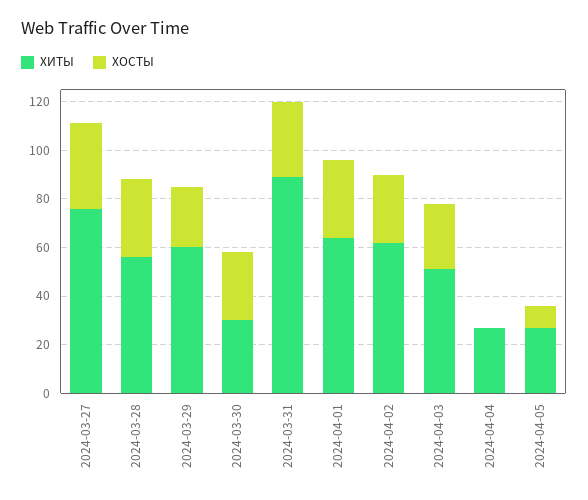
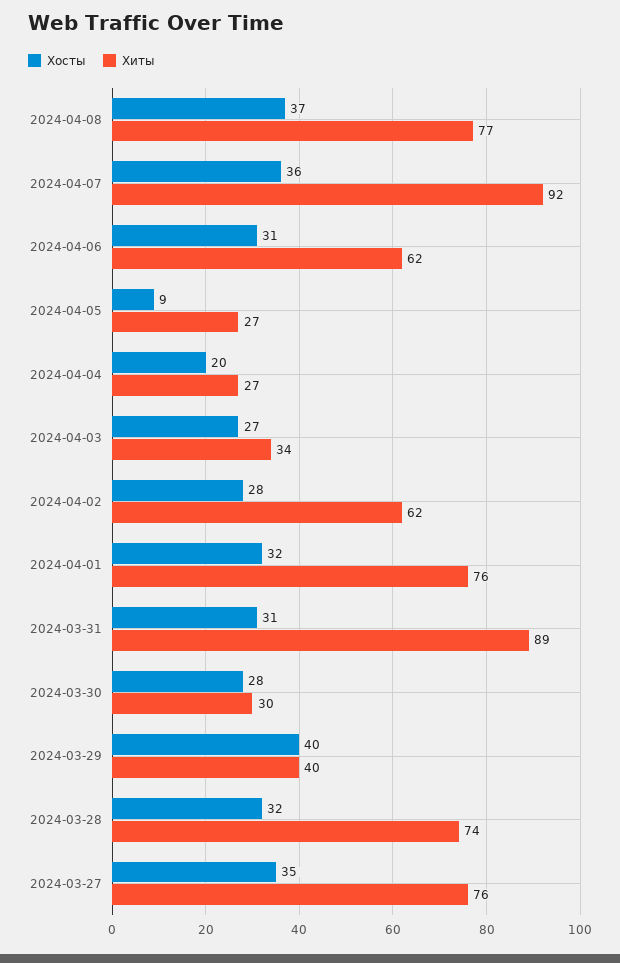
ХИТЫ, 2024-03-28: 55 -> 74
ХИТЫ, 2024-03-29: 60 -> 40
ХОСТЫ, 2024-03-29: 25 -> 40
ХИТЫ, 2024-04-01: 65 -> 76
ХИТЫ, 2024-04-03: 50 -> 34
ХОСТЫ, 2024-04-04: 0 -> 20
ХОСТЫ, 2024-04-08: none -> 37
ХИТЫ, 2024-04-08: none -> 77
ХОСТЫ, 2024-04-07: none -> 36
ХИТЫ, 2024-04-07: none -> 92
ХОСТЫ, 2024-04-06: none -> 31
ХИТЫ, 2024-04-06: none -> 62

